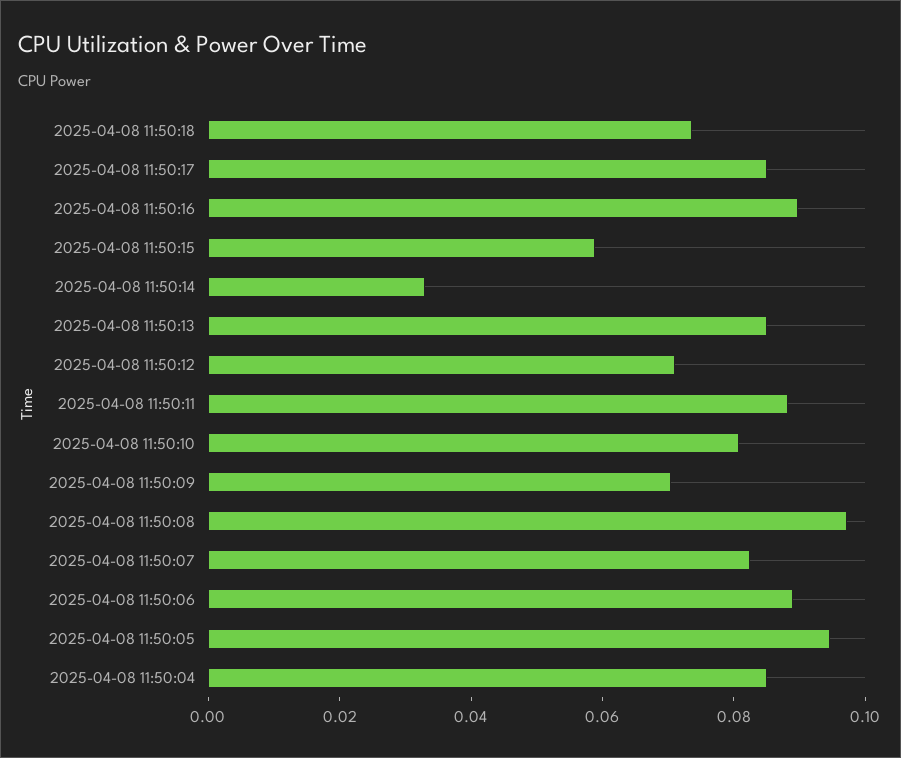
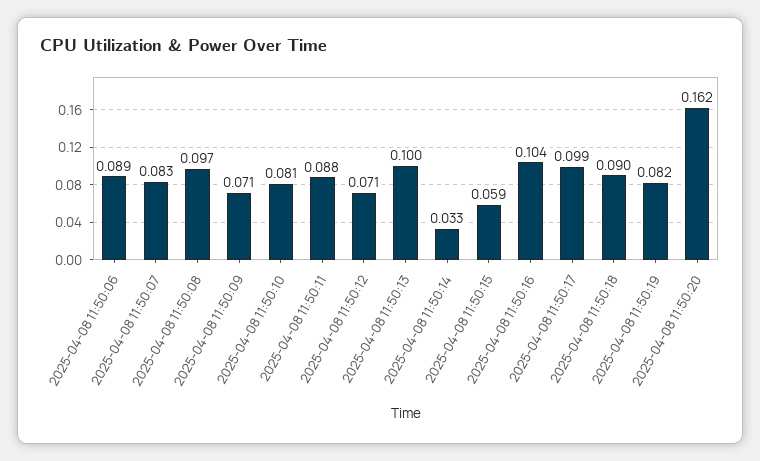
2025-04-08 11:50:18: 0.075 -> 0.09
2025-04-08 11:50:17: 0.085 -> 0.099
2025-04-08 11:50:16: 0.09 -> 0.104
2025-04-08 11:50:13: 0.085 -> 0.1
2025-04-08 11:50:05: 0.095 -> none
2025-04-08 11:50:04: 0.085 -> none
2025-04-08 11:50:19: none -> 0.082
2025-04-08 11:50:20: none -> 0.162

